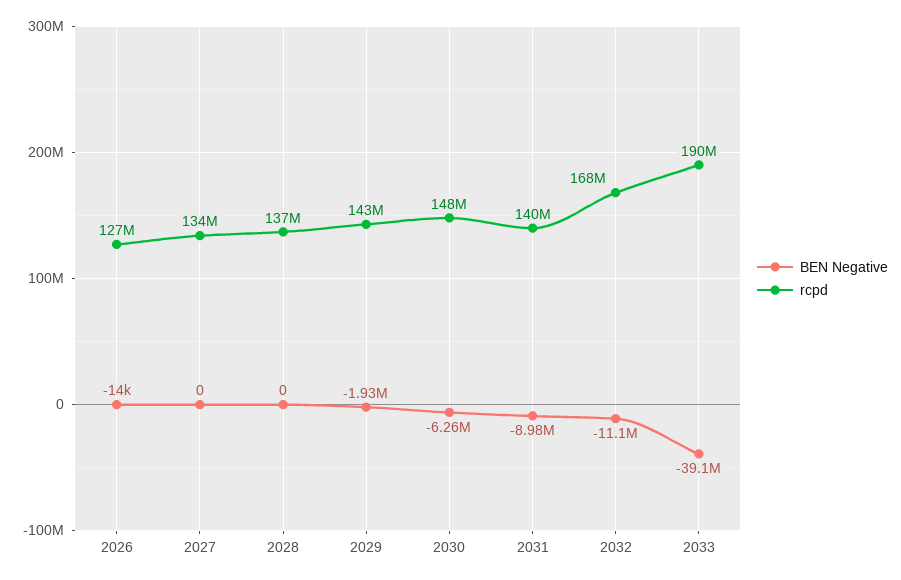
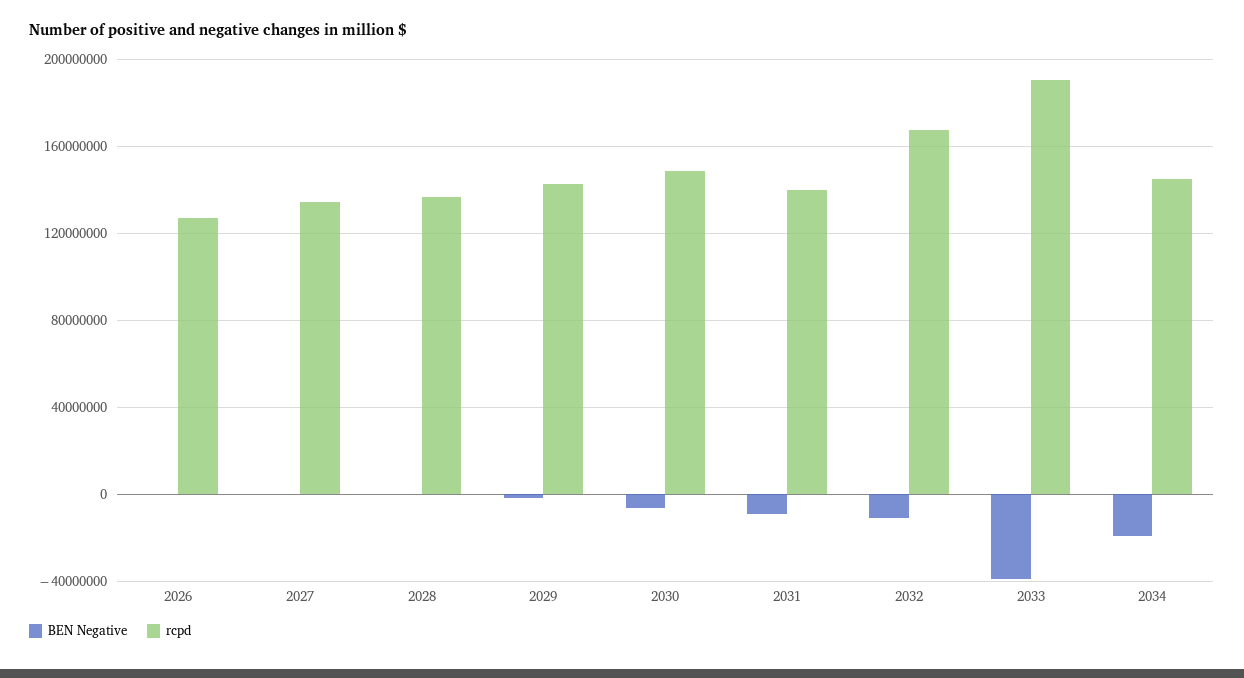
BEN Negative, 2034: none -> -20000000
rcpd, 2034: none -> 145000000

